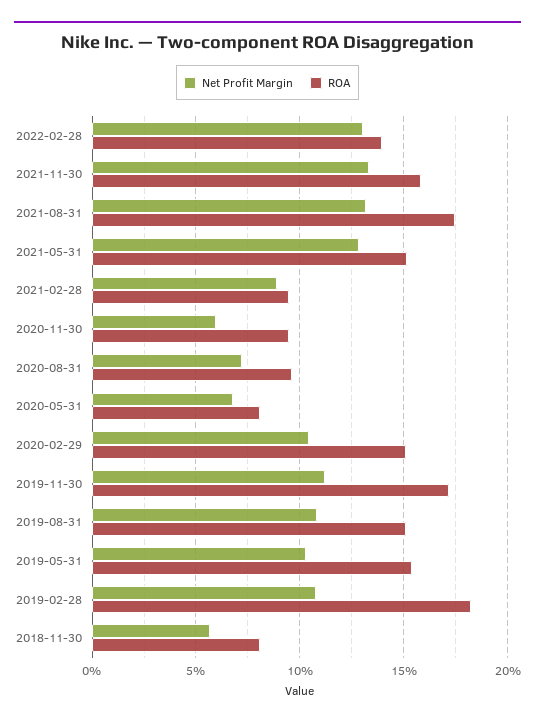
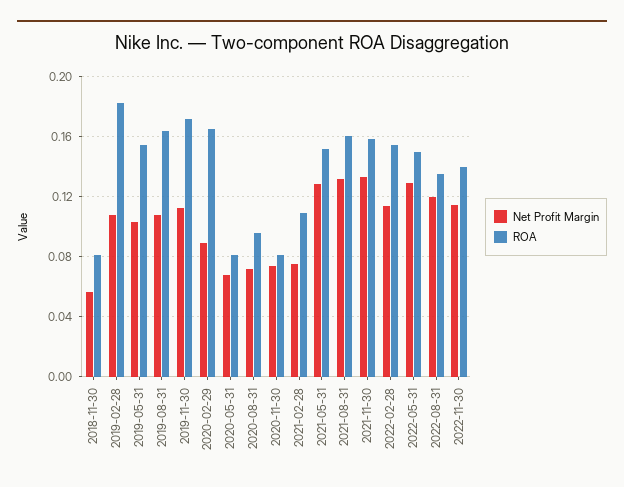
Net Profit Margin, 2022-02-28: 0.13 -> 0.115
ROA, 2022-02-28: 0.14 -> 0.155
ROA, 2021-08-31: 0.175 -> 0.16
Net Profit Margin, 2021-02-28: 0.09 -> 0.075
ROA, 2021-02-28: 0.095 -> 0.11
Net Profit Margin, 2020-11-30: 0.06 -> 0.075
ROA, 2020-11-30: 0.095 -> 0.08
Net Profit Margin, 2020-02-29: 0.105 -> 0.09
ROA, 2020-02-29: 0.15 -> 0.165
ROA, 2019-08-31: 0.15 -> 0.165
Net Profit Margin, 2022-05-31: none -> 0.13
ROA, 2022-05-31: none -> 0.15
Net Profit Margin, 2022-08-31: none -> 0.12
ROA, 2022-08-31: none -> 0.135
Net Profit Margin, 2022-11-30: none -> 0.115
ROA, 2022-11-30: none -> 0.14

